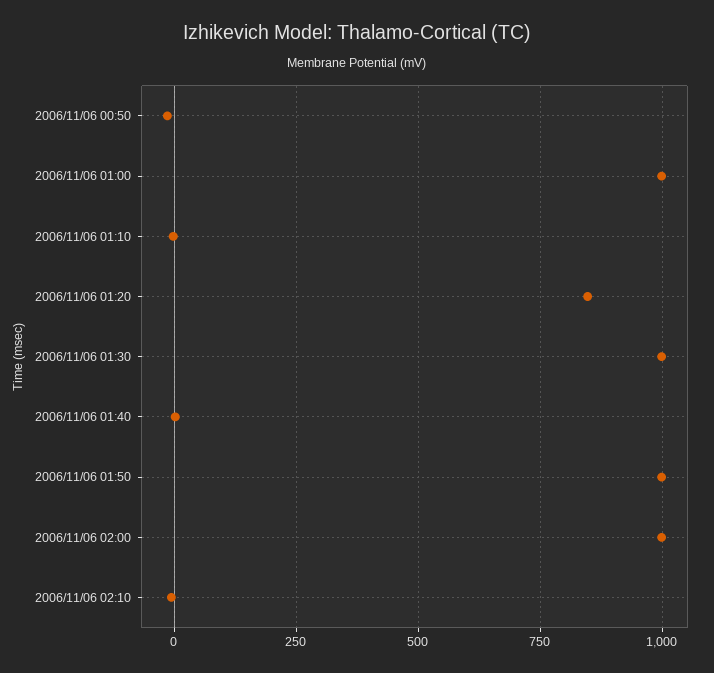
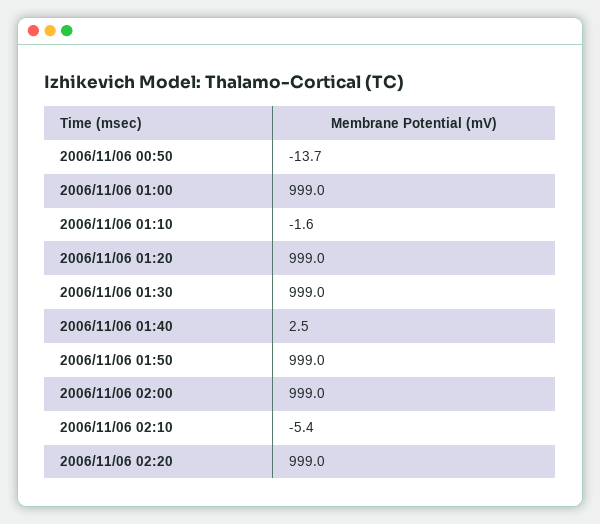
2006/11/06 01:20: 850 -> 999
2006/11/06 02:20: none -> 999

